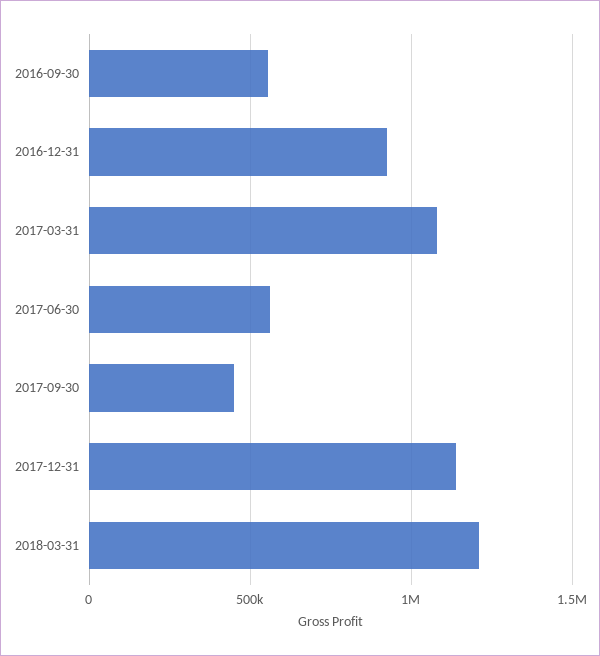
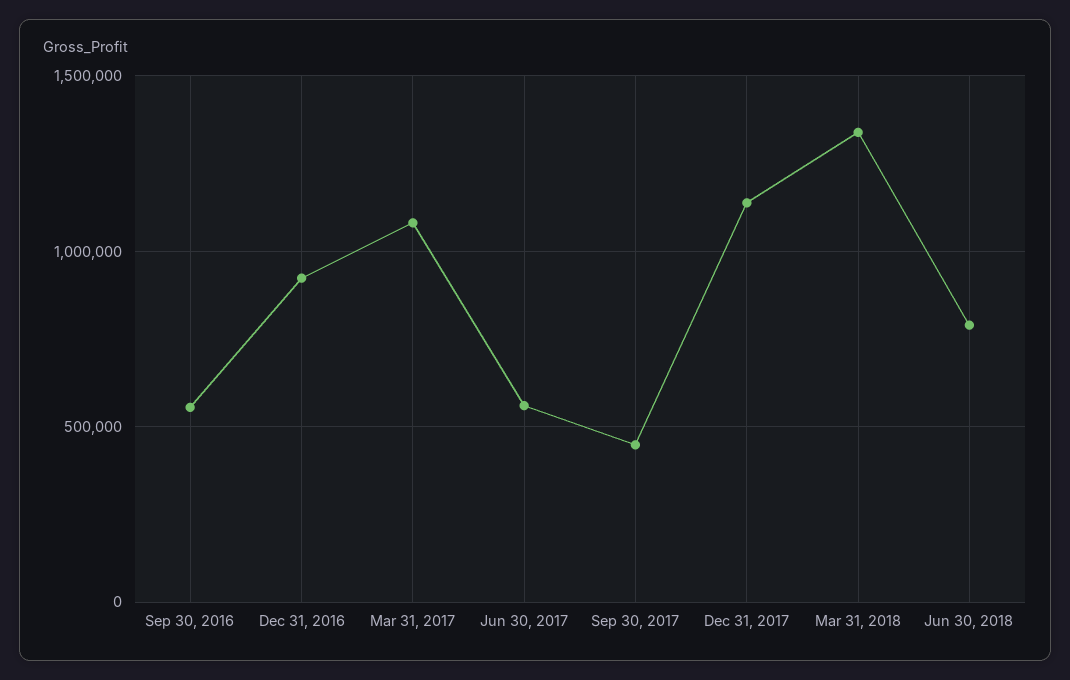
2018-03-31: 1200000 -> 1350000
Jun 30, 2018: none -> 800000

